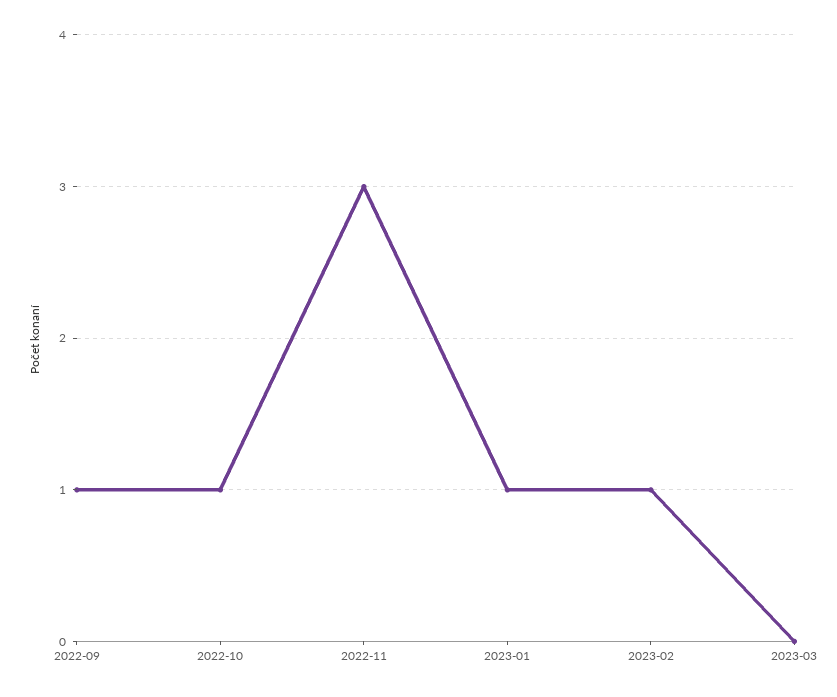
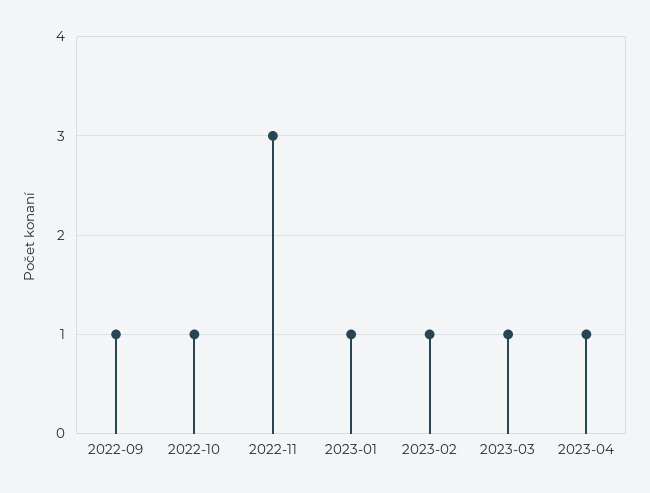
2023-03: 0 -> 1
2023-04: none -> 1

